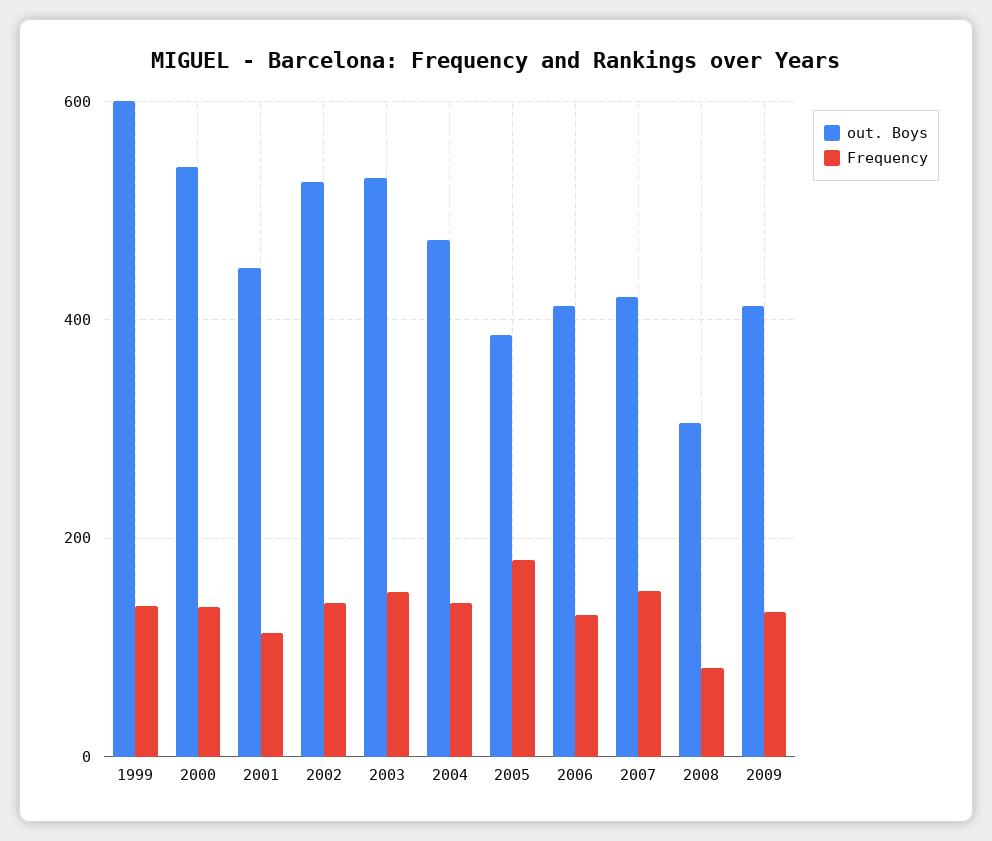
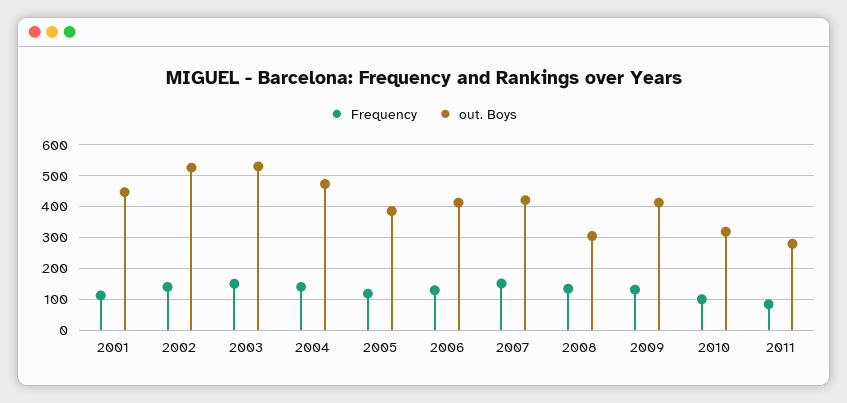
out. Boys, 1999: 600 -> none
Frequency, 1999: 140 -> none
out. Boys, 2000: 540 -> none
Frequency, 2000: 140 -> none
Frequency, 2005: 180 -> 120
Frequency, 2008: 80 -> 140
Frequency, 2010: none -> 100
out. Boys, 2010: none -> 320
Frequency, 2011: none -> 80
out. Boys, 2011: none -> 280

